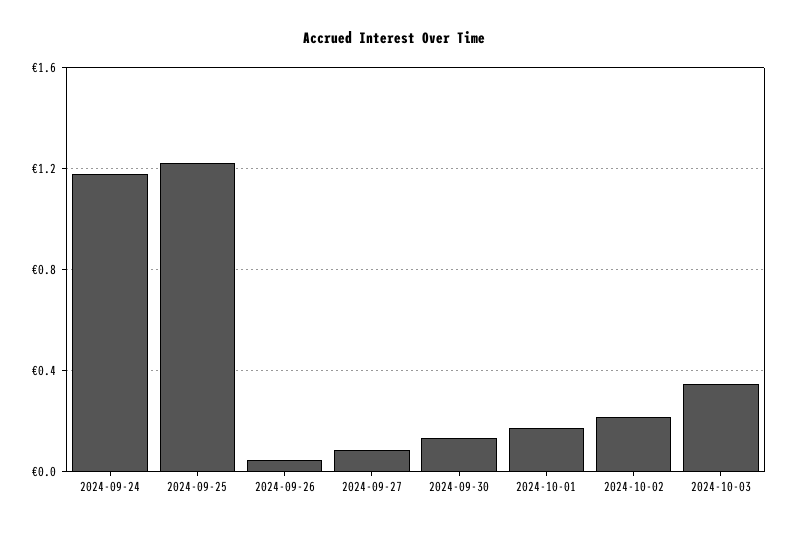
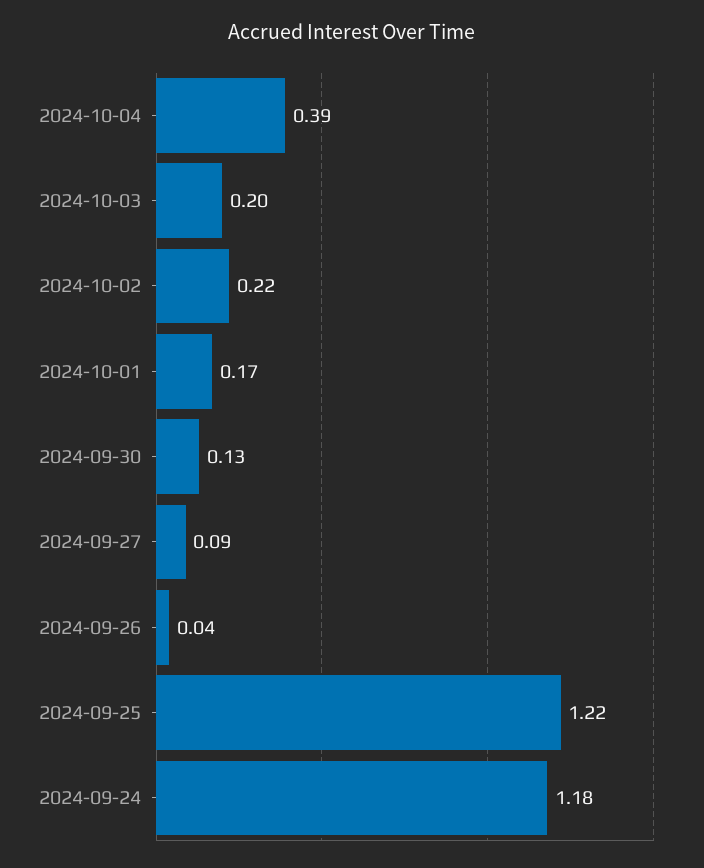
2024-10-03: 0.35 -> 0.2
2024-10-04: none -> 0.39

